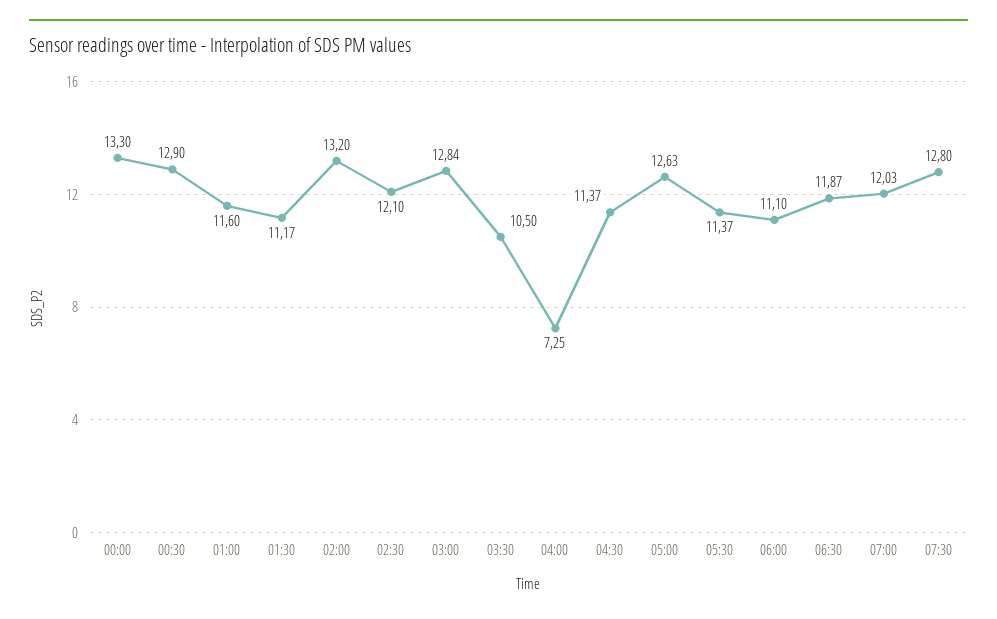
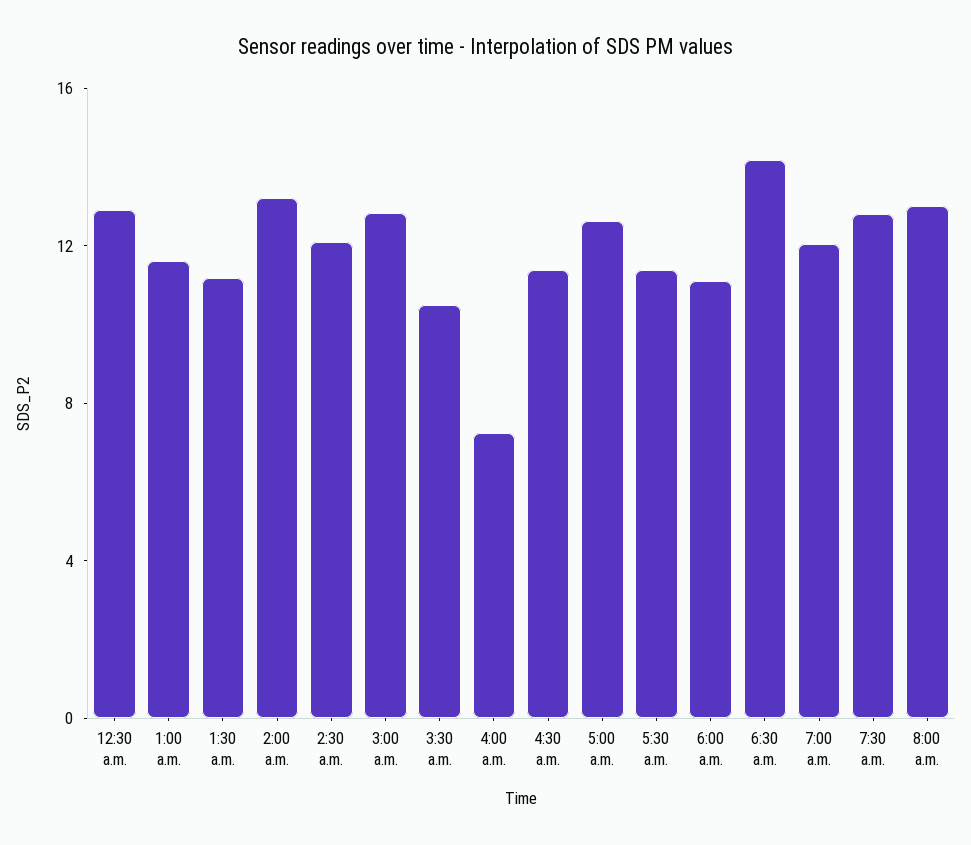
00:00: 13.3 -> none
06:30: 11.87 -> 14
8:00 a.m.: none -> 13

